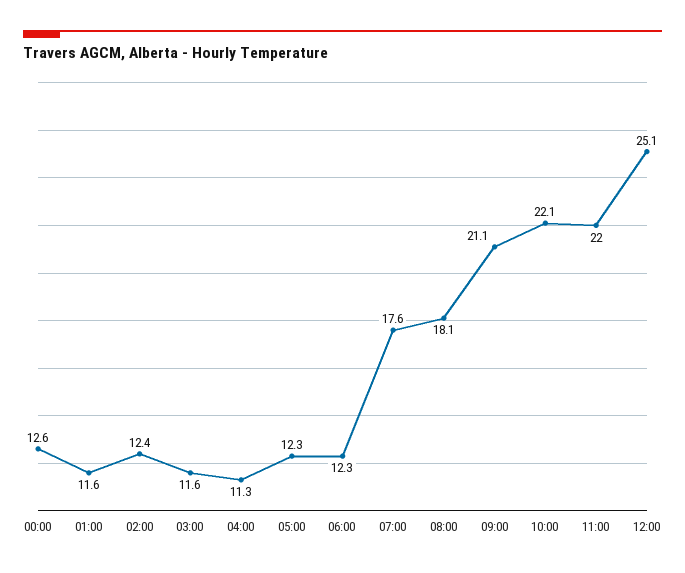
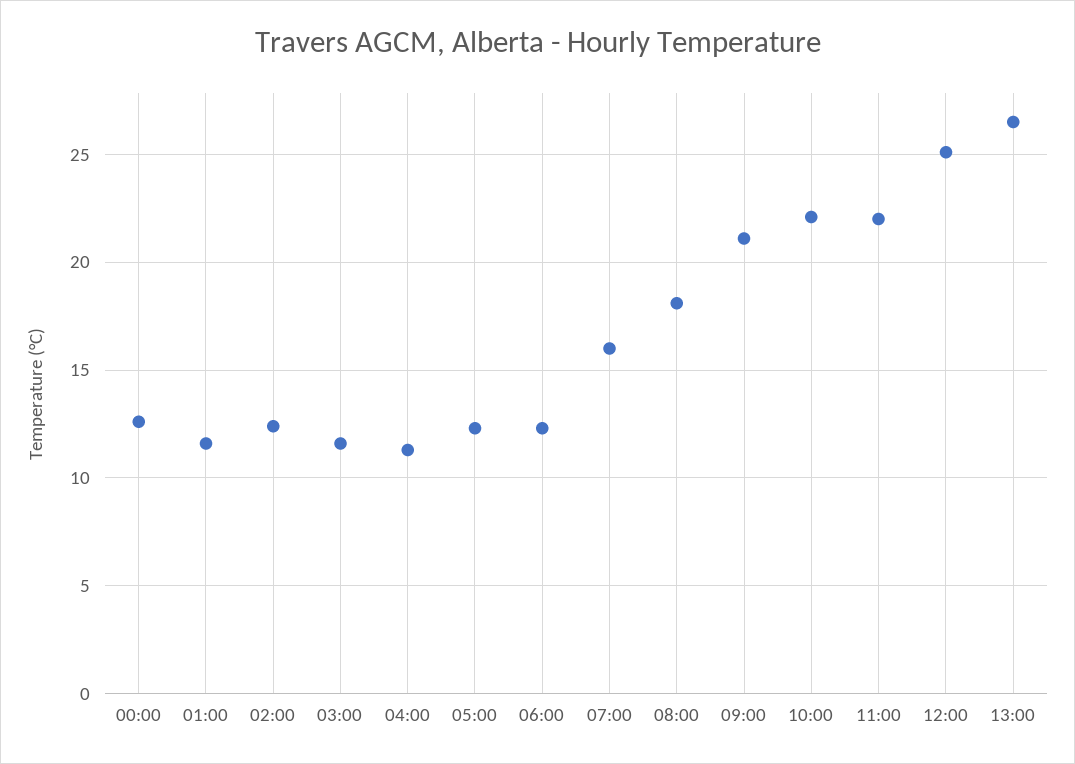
07:00: 17.6 -> 16
13:00: none -> 26.5

